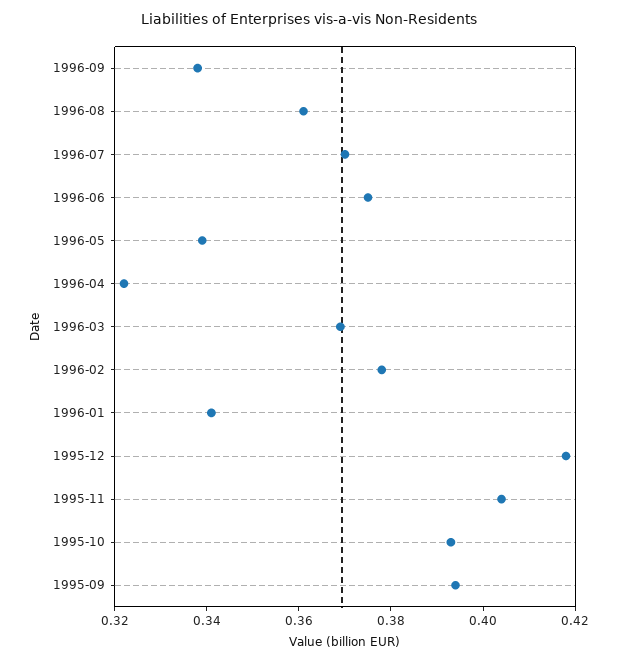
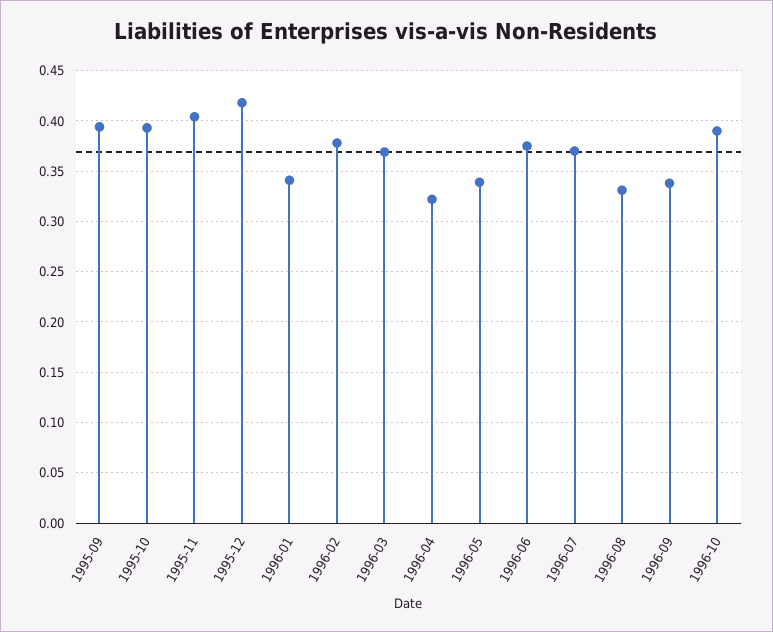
1996-08: 0.36 -> 0.33
1996-10: none -> 0.39

